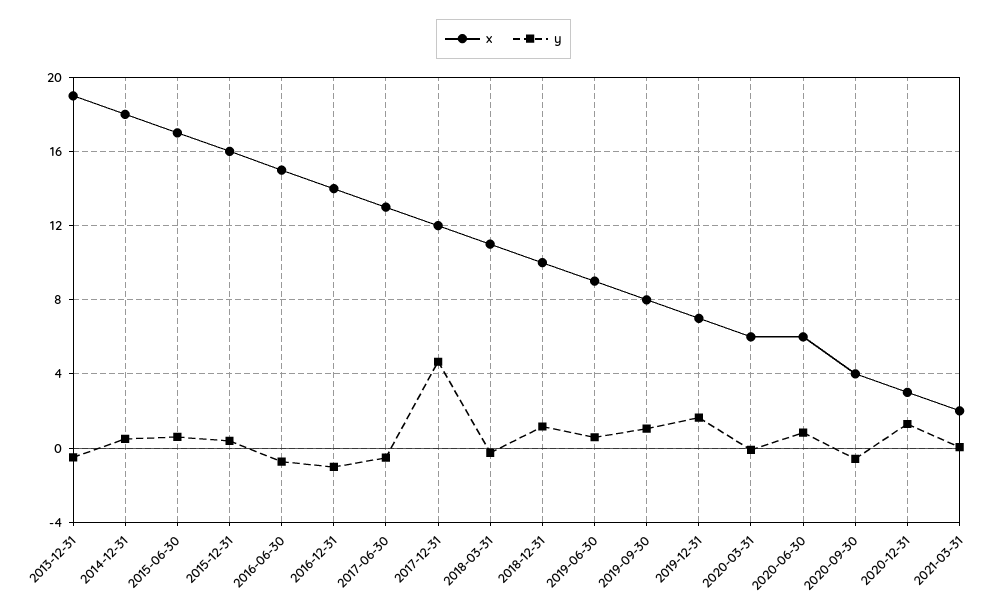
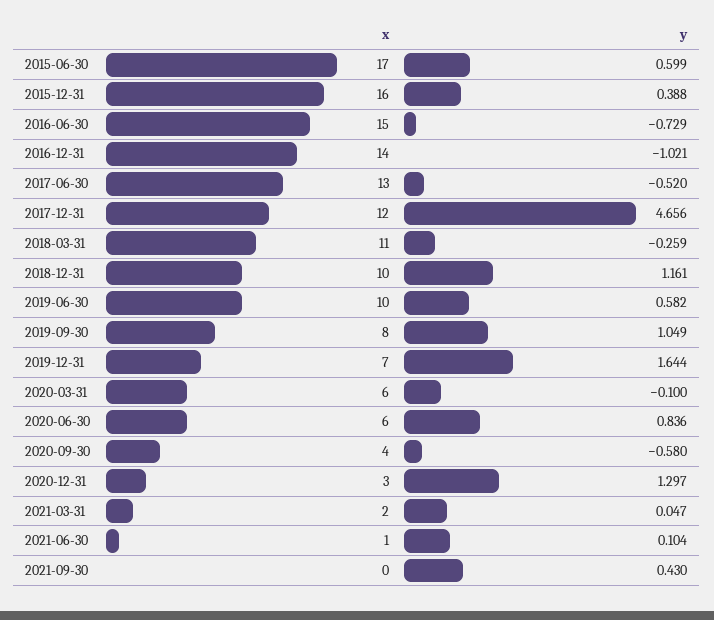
x, 2013-12-31: 19 -> none
y, 2013-12-31: -0.5 -> none
x, 2014-12-31: 18 -> none
y, 2014-12-31: 0.5 -> none
x, 2019-06-30: 9 -> 10
x, 2021-06-30: none -> 1
y, 2021-06-30: none -> 0.104
x, 2021-09-30: none -> 0
y, 2021-09-30: none -> 0.43

